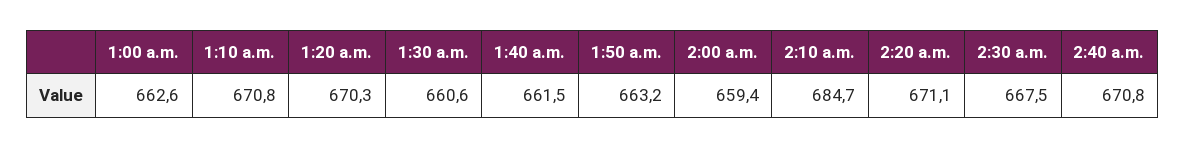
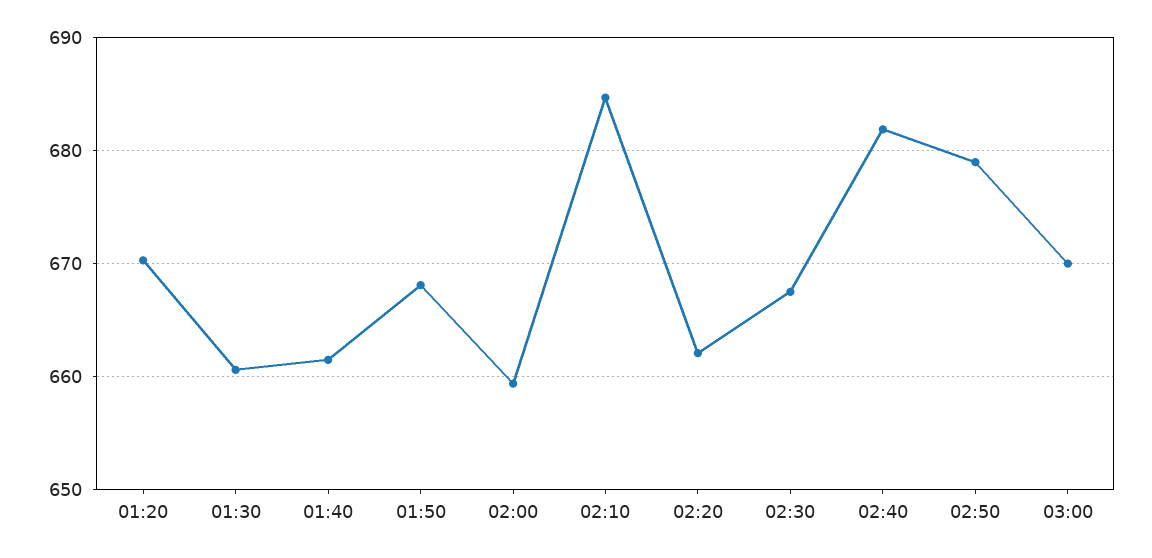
1:00 a.m.: 662.6 -> none
1:10 a.m.: 670.8 -> none
1:50 a.m.: 663.2 -> 668
2:20 a.m.: 671.1 -> 662
2:40 a.m.: 670.8 -> 682
02:50: none -> 679
03:00: none -> 670

